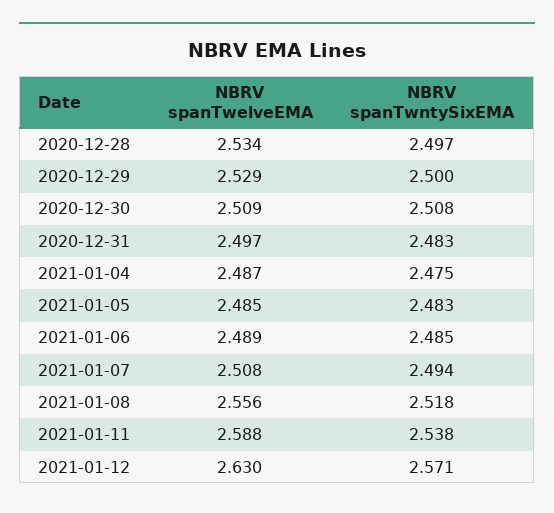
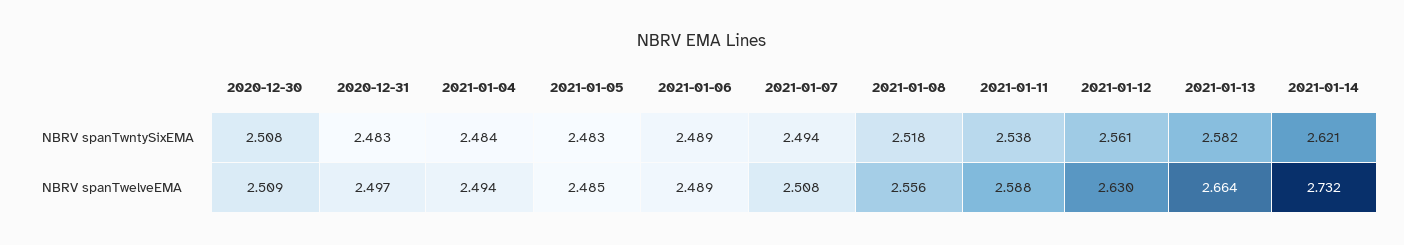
NBRV spanTwelveEMA, 2020-12-28: 2.534 -> none
NBRV spanTwntySixEMA, 2020-12-28: 2.497 -> none
NBRV spanTwelveEMA, 2020-12-29: 2.529 -> none
NBRV spanTwntySixEMA, 2020-12-29: 2.5 -> none
NBRV spanTwelveEMA, 2021-01-04: 2.487 -> 2.494
NBRV spanTwntySixEMA, 2021-01-04: 2.475 -> 2.484
NBRV spanTwntySixEMA, 2021-01-06: 2.485 -> 2.489
NBRV spanTwntySixEMA, 2021-01-12: 2.571 -> 2.561
NBRV spanTwntySixEMA, 2021-01-13: none -> 2.582
NBRV spanTwntySixEMA, 2021-01-14: none -> 2.621
NBRV spanTwelveEMA, 2021-01-13: none -> 2.664
NBRV spanTwelveEMA, 2021-01-14: none -> 2.732

